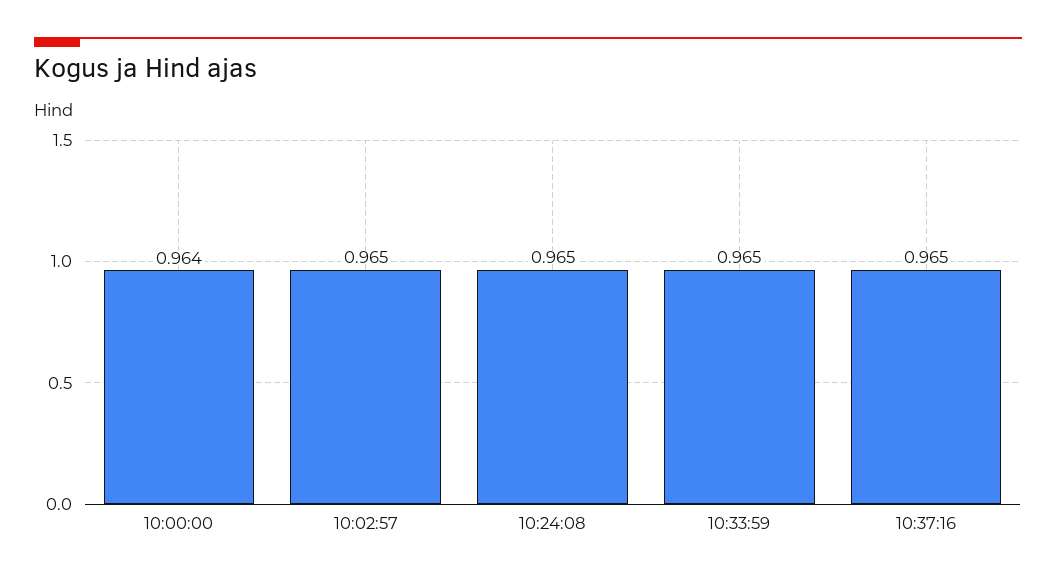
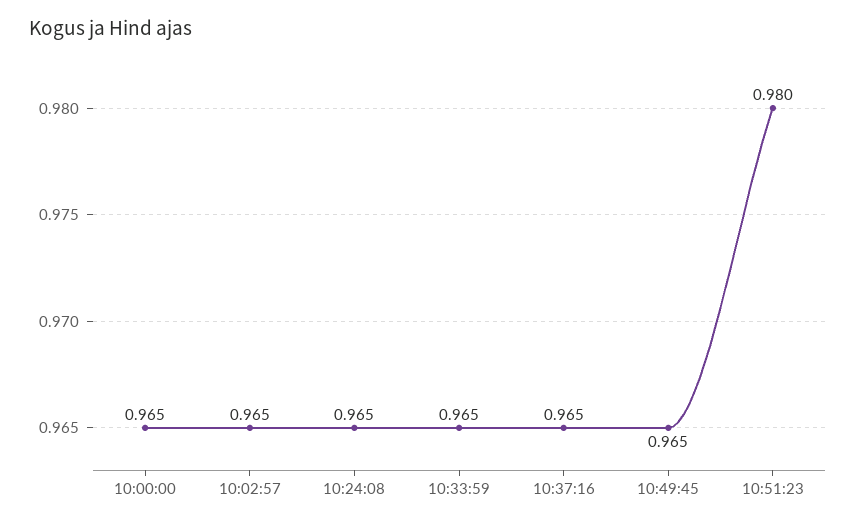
10:00:00: 0.964 -> 0.965
10:49:45: none -> 0.965
10:51:23: none -> 0.98

